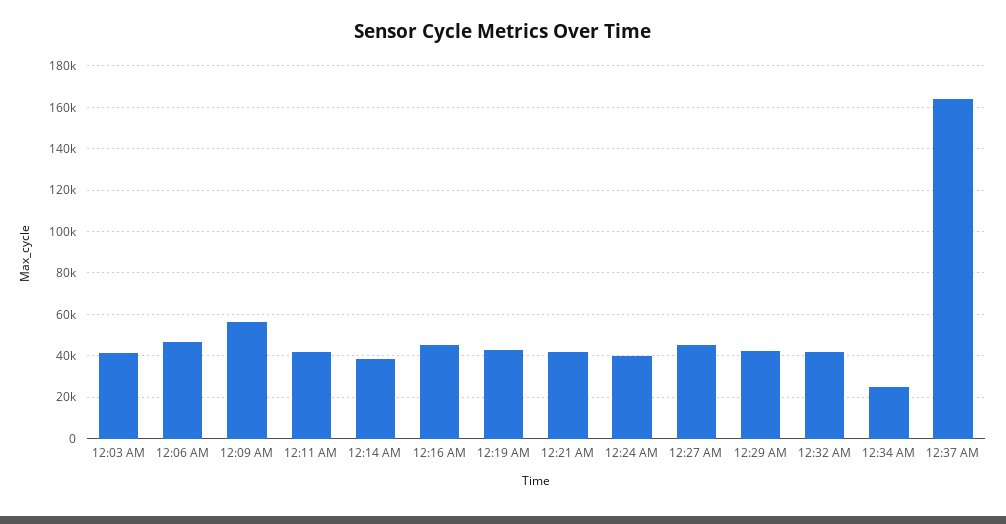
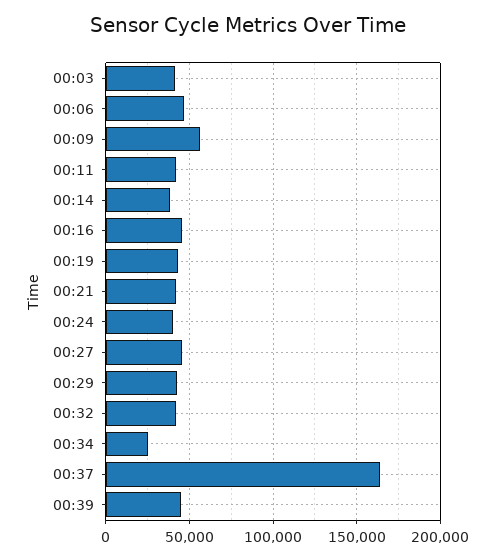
00:39: none -> 45000

